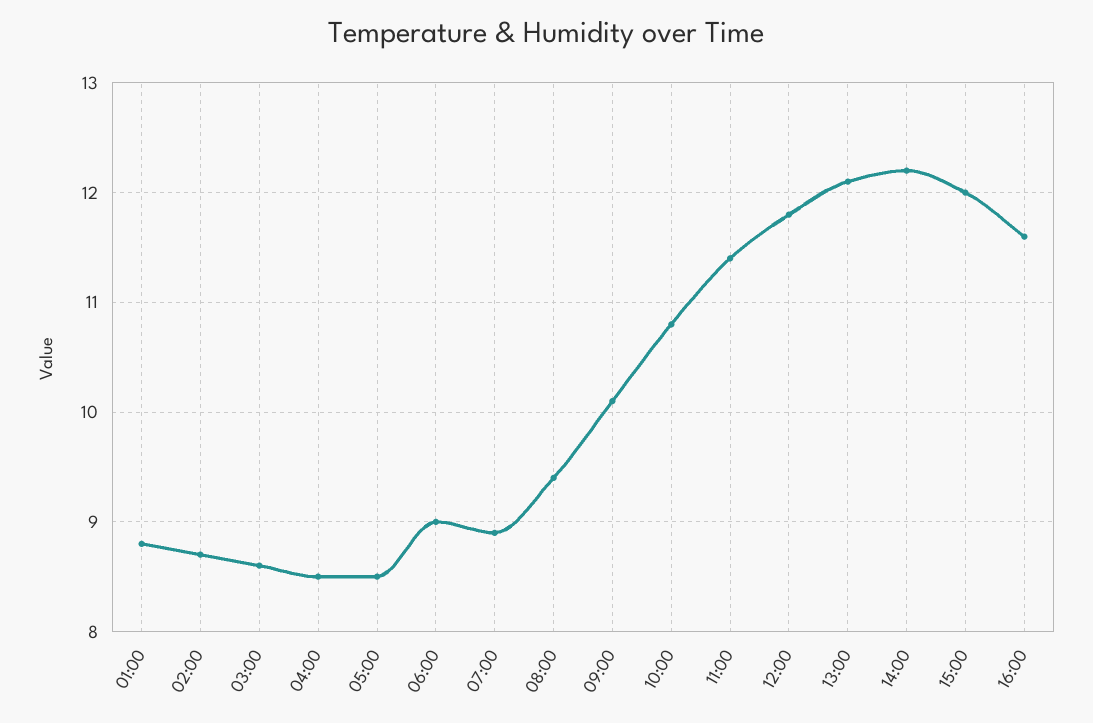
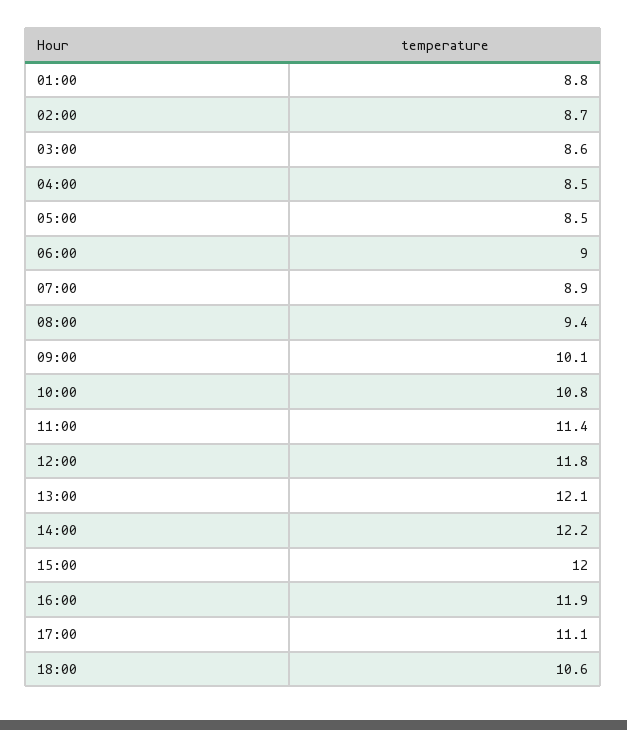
16:00: 11.6 -> 11.9
17:00: none -> 11.1
18:00: none -> 10.6

